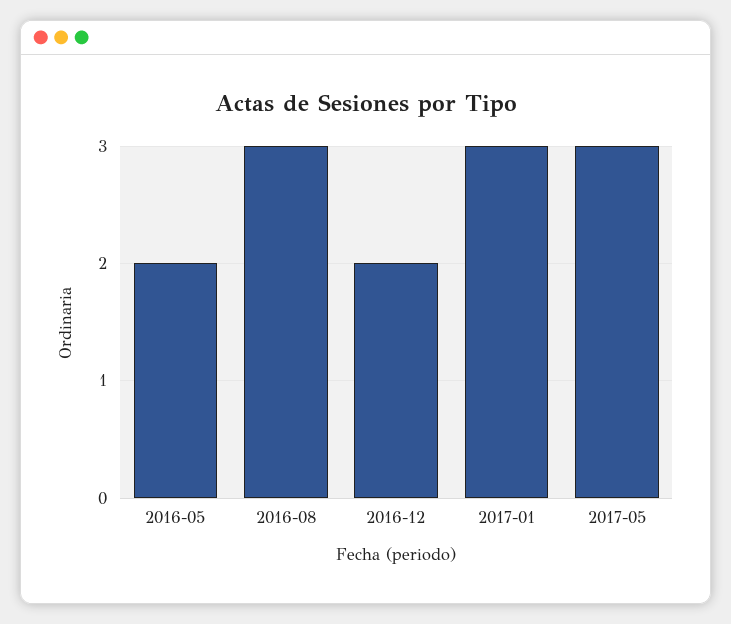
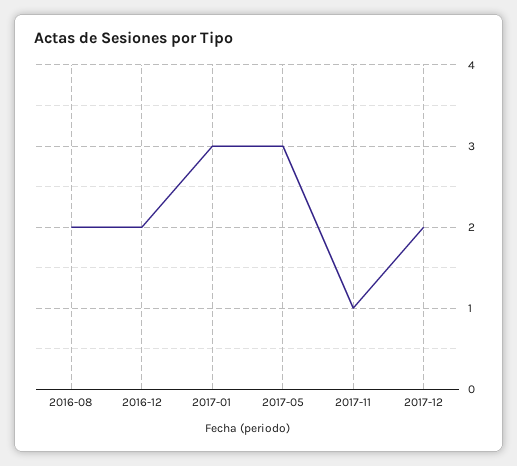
2016-05: 2 -> none
2016-08: 3 -> 2
2017-11: none -> 1
2017-12: none -> 2

